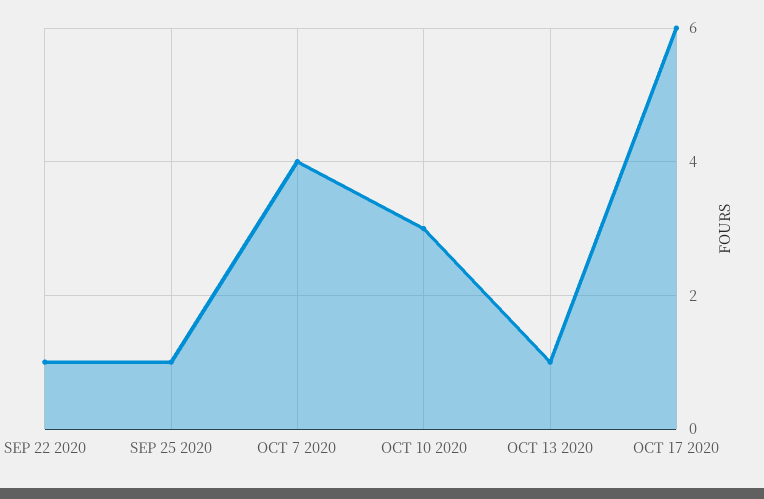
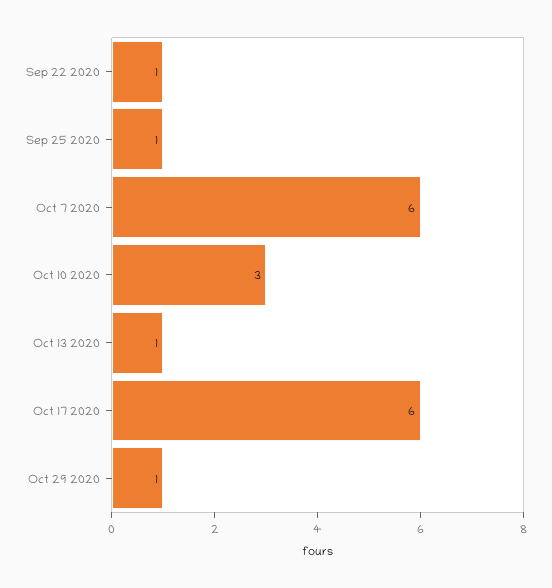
OCT 7 2020: 4 -> 6
Oct 29 2020: none -> 1

